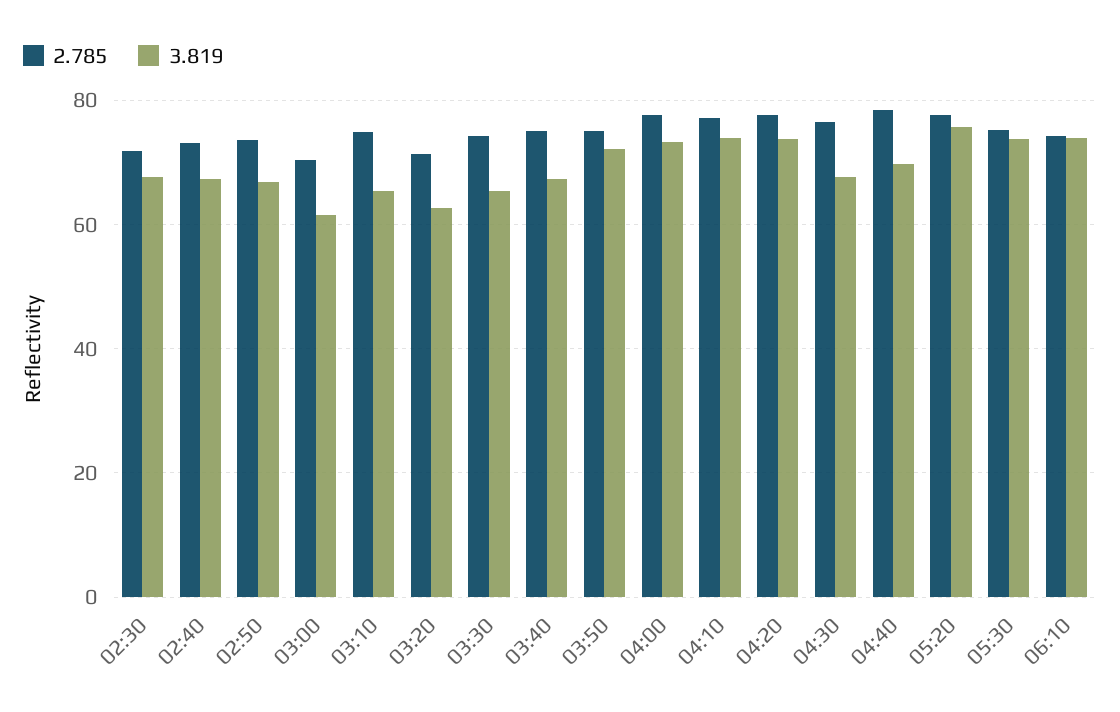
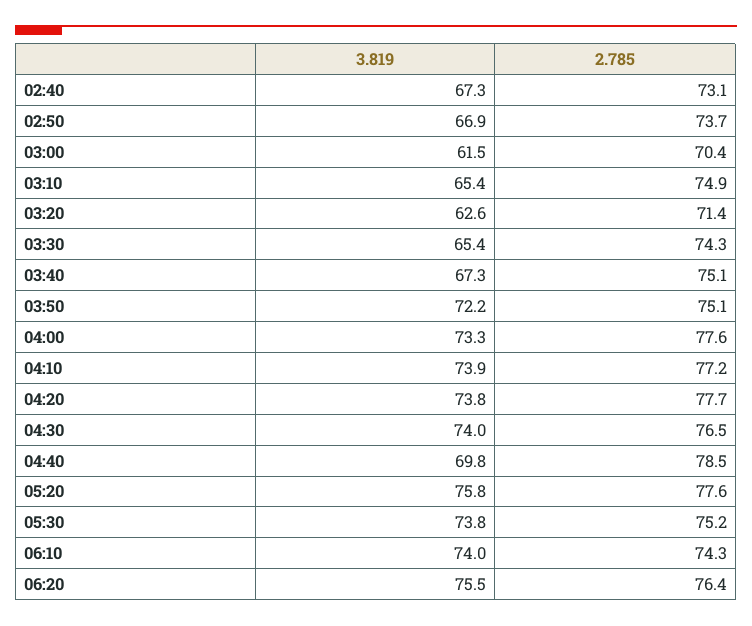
2.785, 02:30: 72 -> none
3.819, 02:30: 68 -> none
3.819, 04:30: 68 -> 74
3.819, 06:20: none -> 75.5
2.785, 06:20: none -> 76.4

